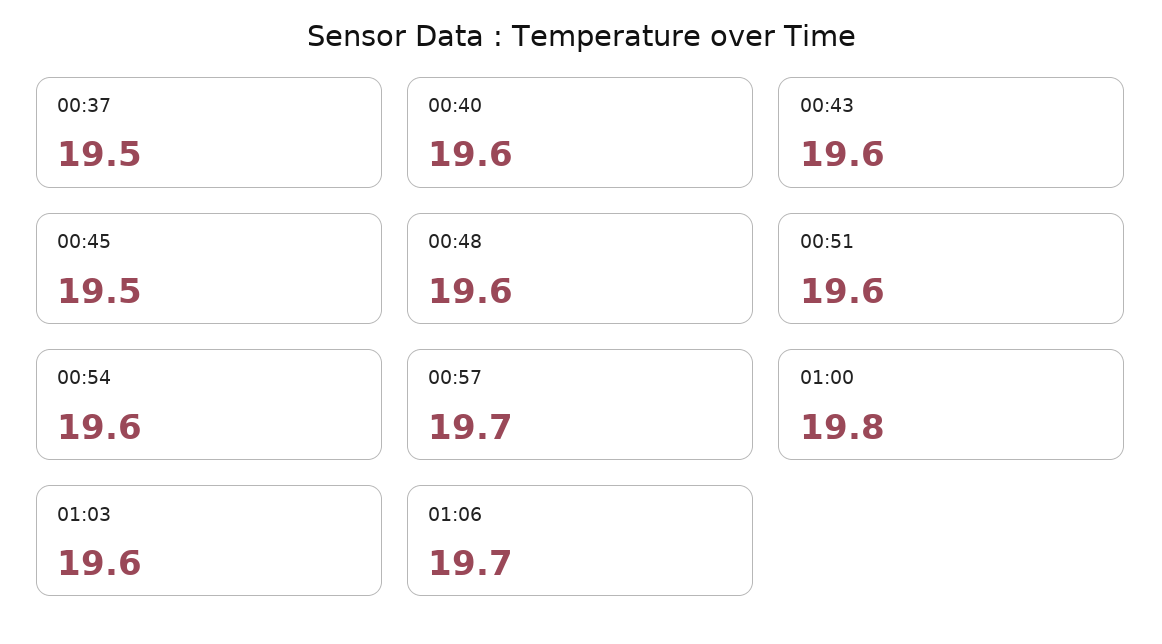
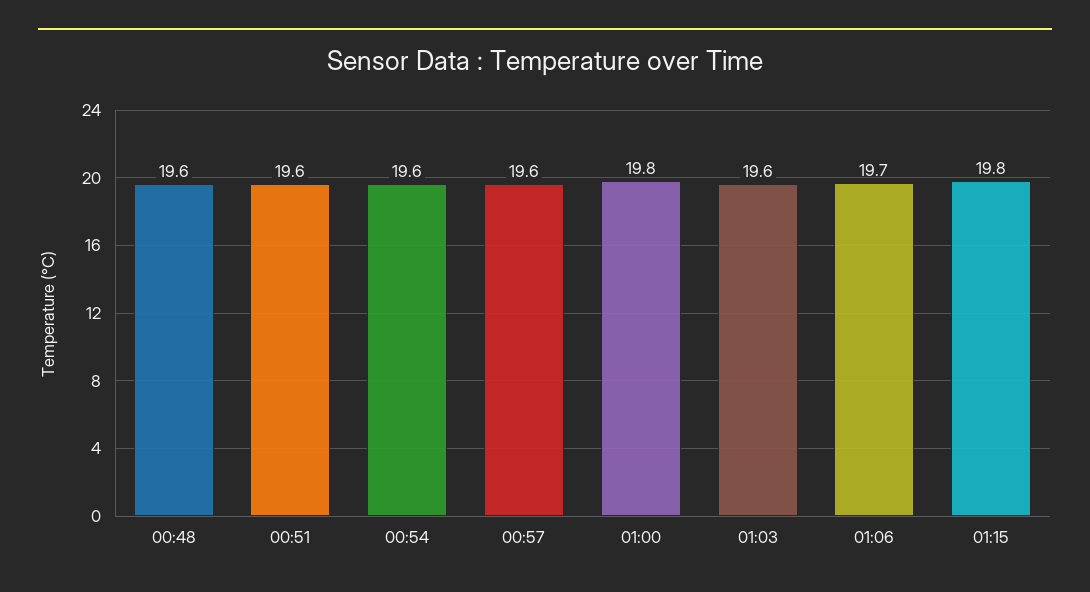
00:37: 19.5 -> none
00:40: 19.6 -> none
00:43: 19.6 -> none
00:45: 19.5 -> none
00:57: 19.7 -> 19.6
01:15: none -> 19.8

